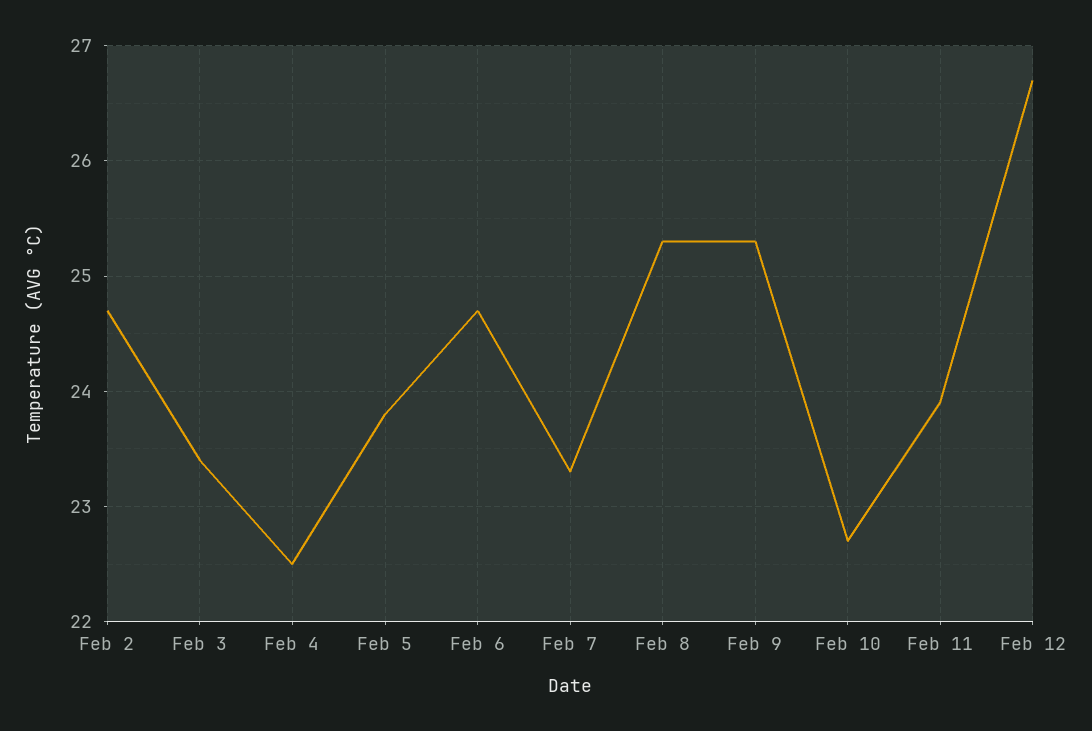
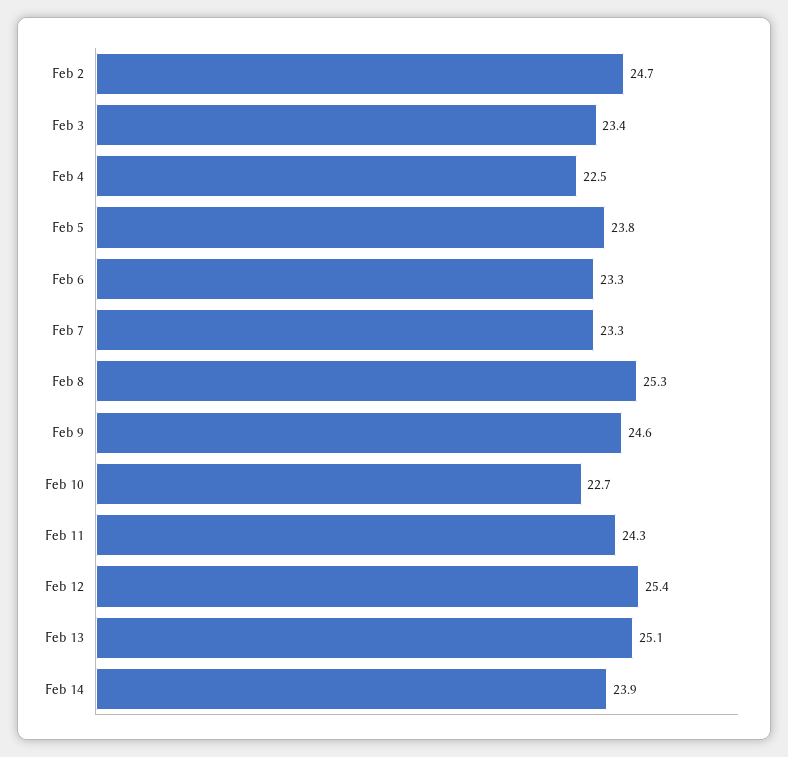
Feb 6: 24.7 -> 23.3
Feb 9: 25.3 -> 24.6
Feb 11: 23.9 -> 24.3
Feb 12: 26.7 -> 25.4
Feb 13: none -> 25.1
Feb 14: none -> 23.9

